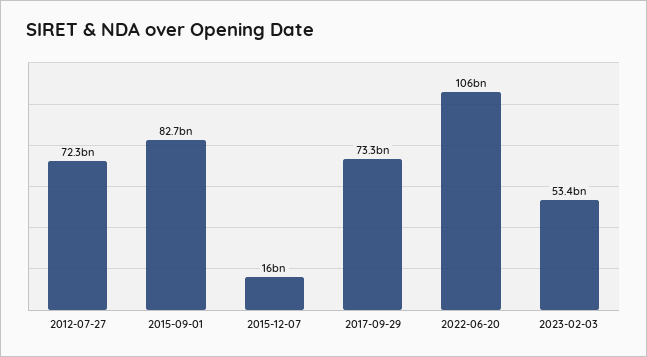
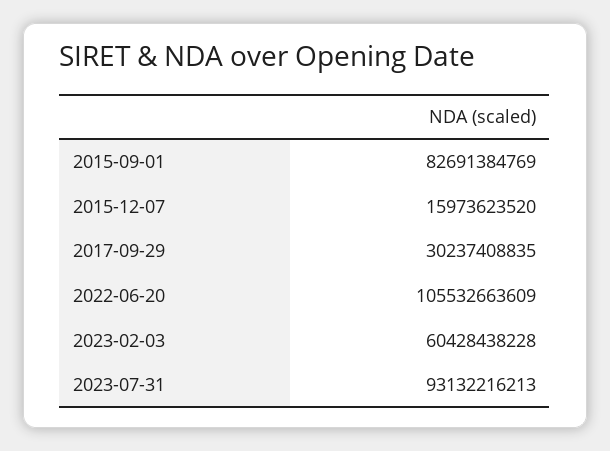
2012-07-27: 72300000000 -> none
2017-09-29: 73300000000 -> 30237408835
2023-02-03: 53400000000 -> 60428438228
2023-07-31: none -> 93132216213

